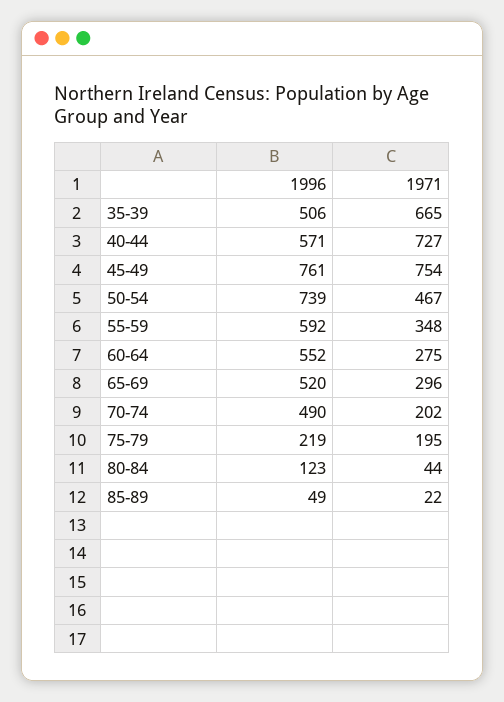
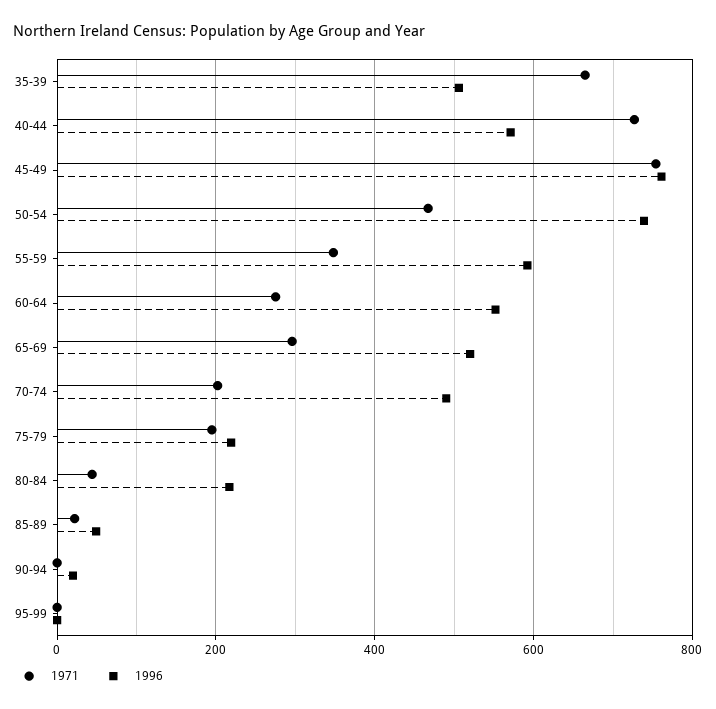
1996, 80-84: 123 -> 220
1971, 90-94: none -> 0
1996, 90-94: none -> 20
1971, 95-99: none -> 0
1996, 95-99: none -> 0

